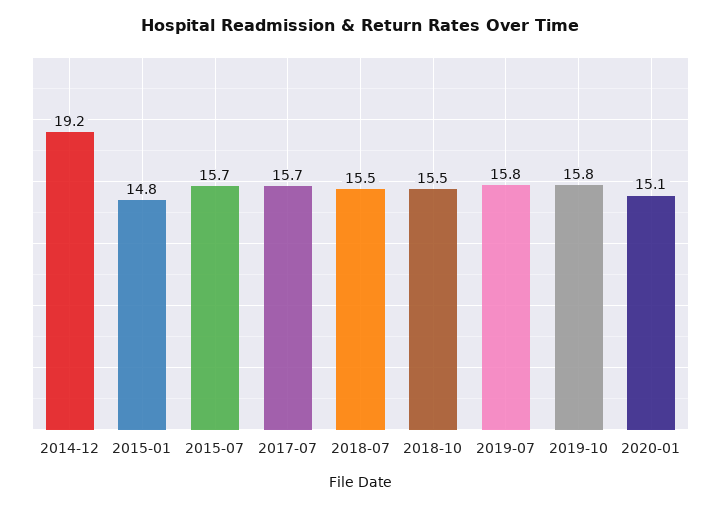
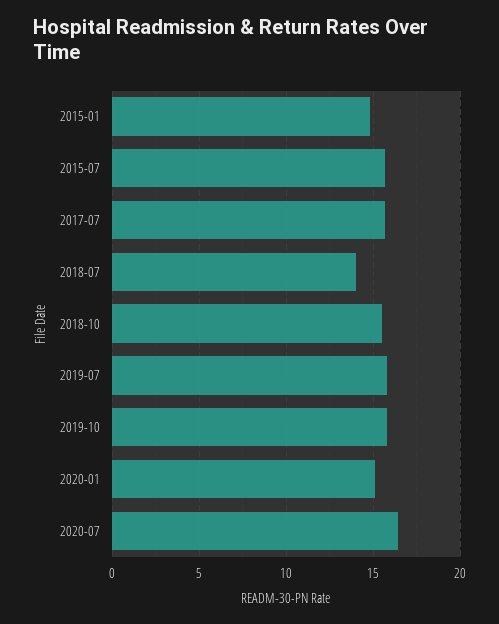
2014-12: 19.2 -> none
2018-07: 15.5 -> 14
2020-07: none -> 16.5

